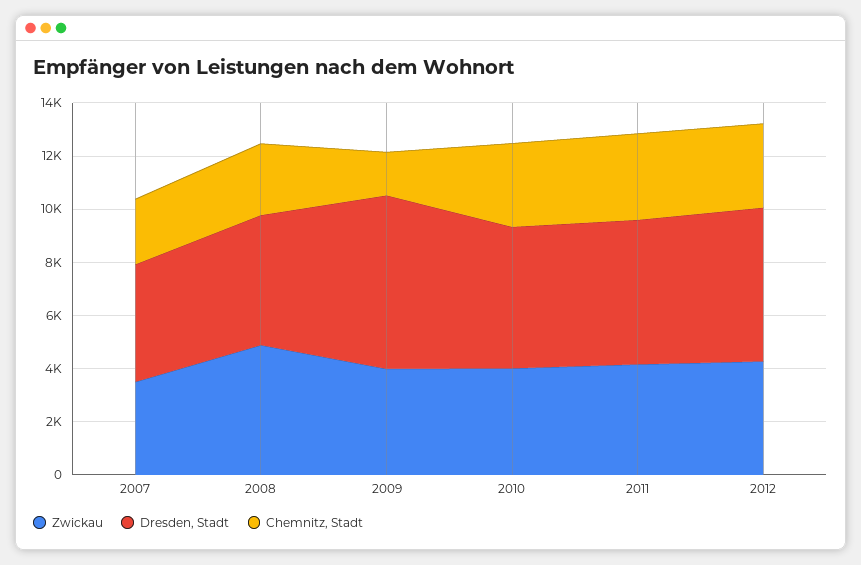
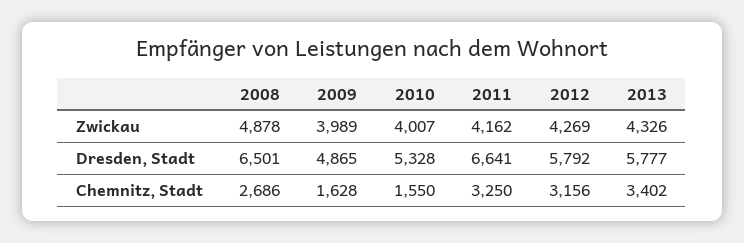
Zwickau, 2007: 3500 -> none
Dresden, Stadt, 2007: 4500 -> none
Chemnitz, Stadt, 2007: 2500 -> none
Dresden, Stadt, 2008: 5000 -> 6501
Dresden, Stadt, 2009: 6500 -> 4865
Chemnitz, Stadt, 2010: 3000 -> 1550
Dresden, Stadt, 2011: 5500 -> 6641
Zwickau, 2013: none -> 4326
Dresden, Stadt, 2013: none -> 5777
Chemnitz, Stadt, 2013: none -> 3402

